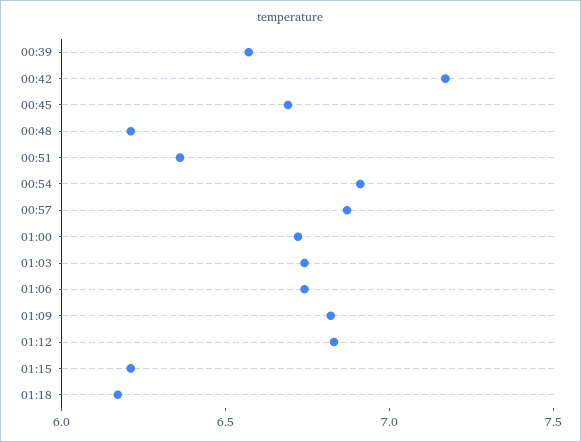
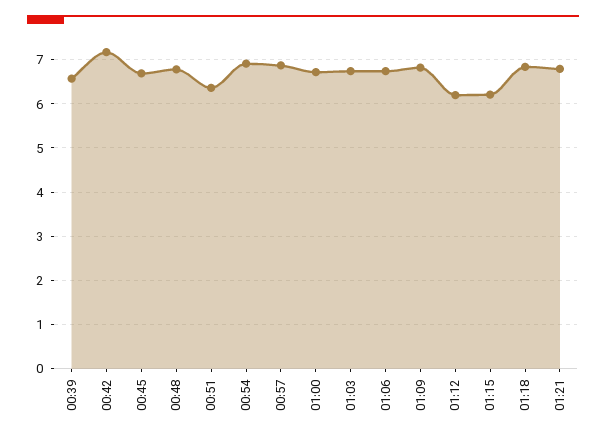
00:48: 6.2 -> 6.8
01:12: 6.8 -> 6.2
01:18: 6.2 -> 6.8
01:21: none -> 6.8

